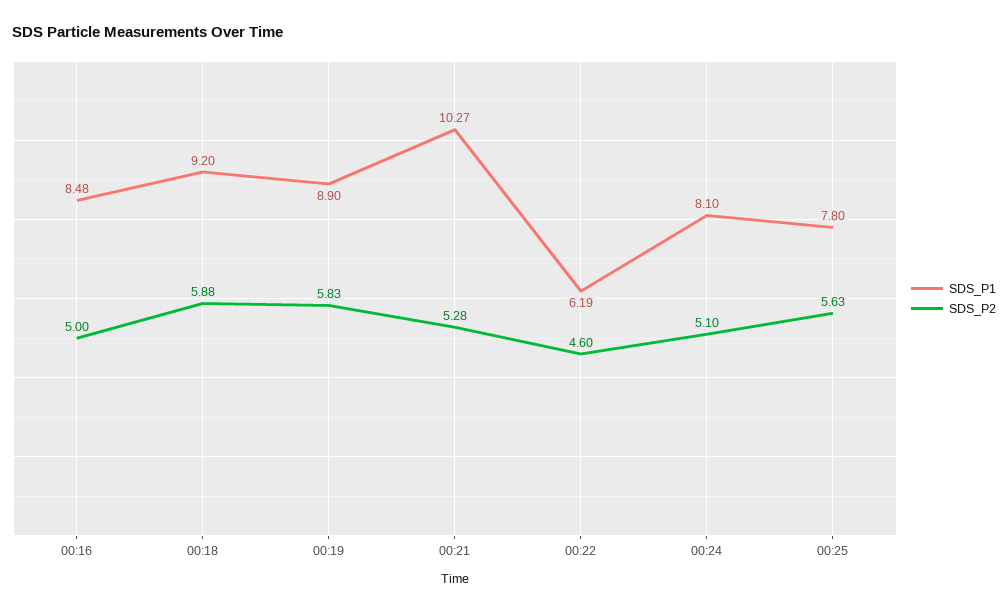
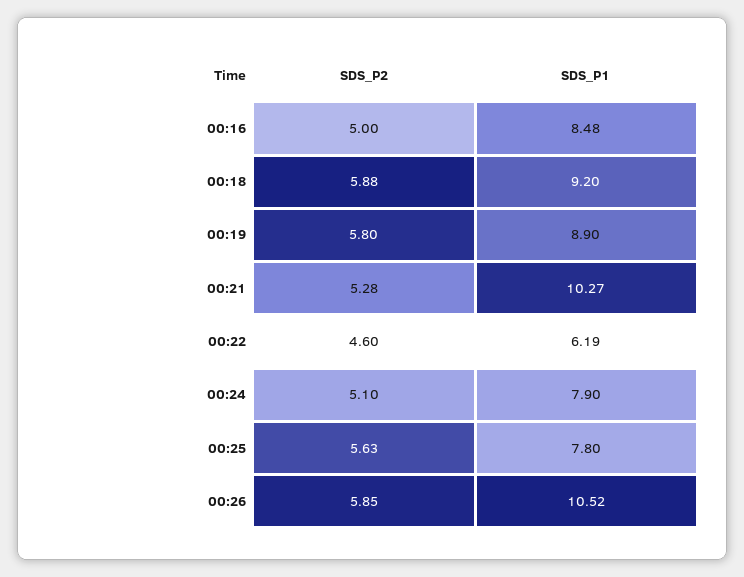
SDS_P2, 00:19: 5.83 -> 5.8
SDS_P1, 00:24: 8.1 -> 7.9
SDS_P2, 00:26: none -> 5.85
SDS_P1, 00:26: none -> 10.52

